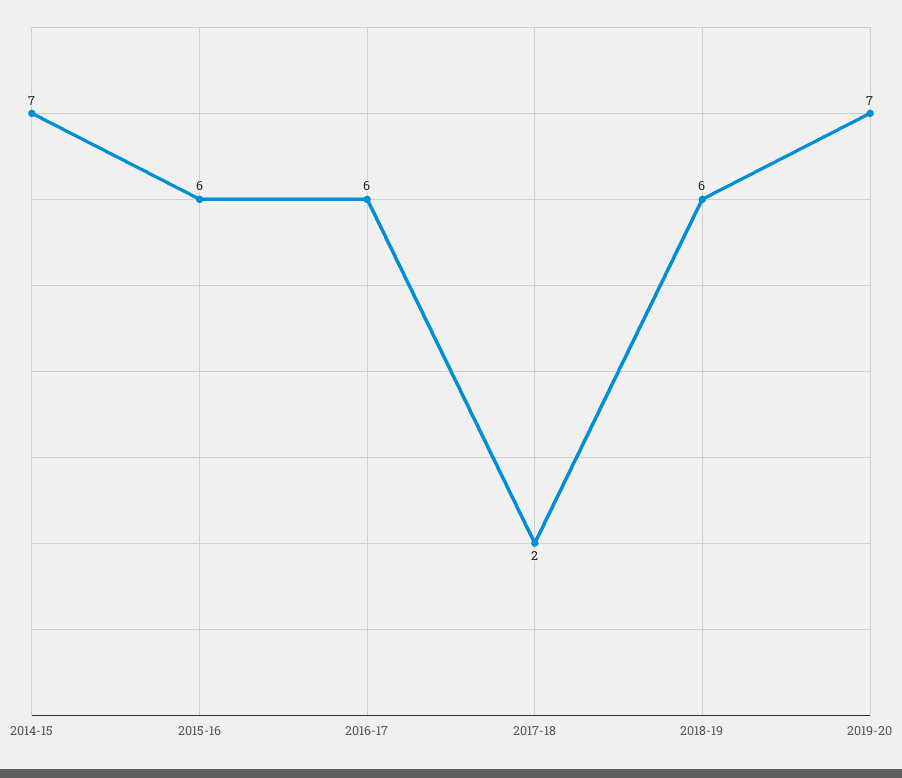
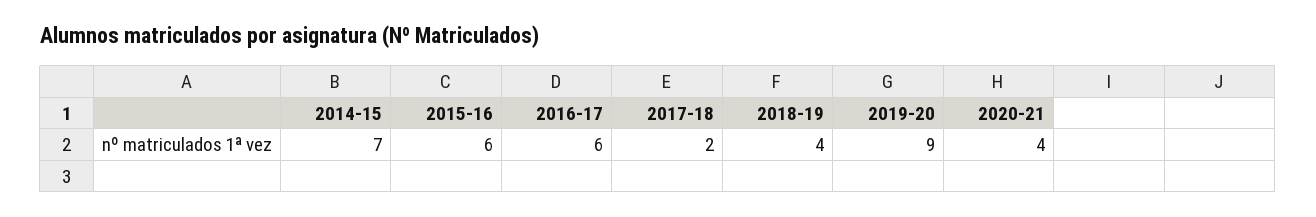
2018-19: 6 -> 4
2019-20: 7 -> 9
2020-21: none -> 4

